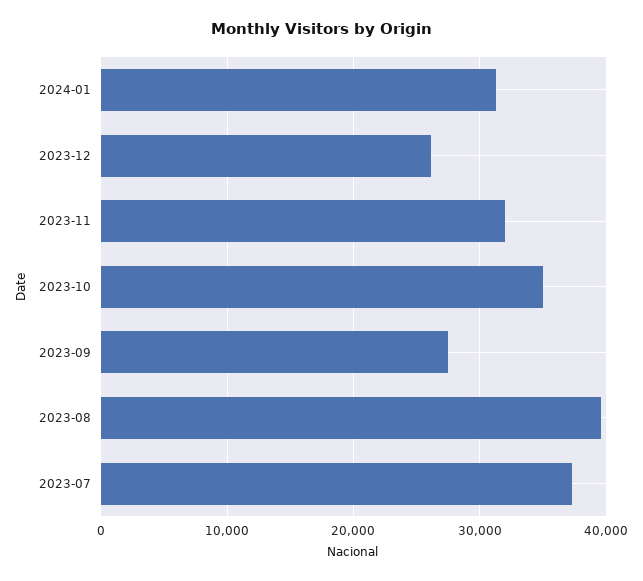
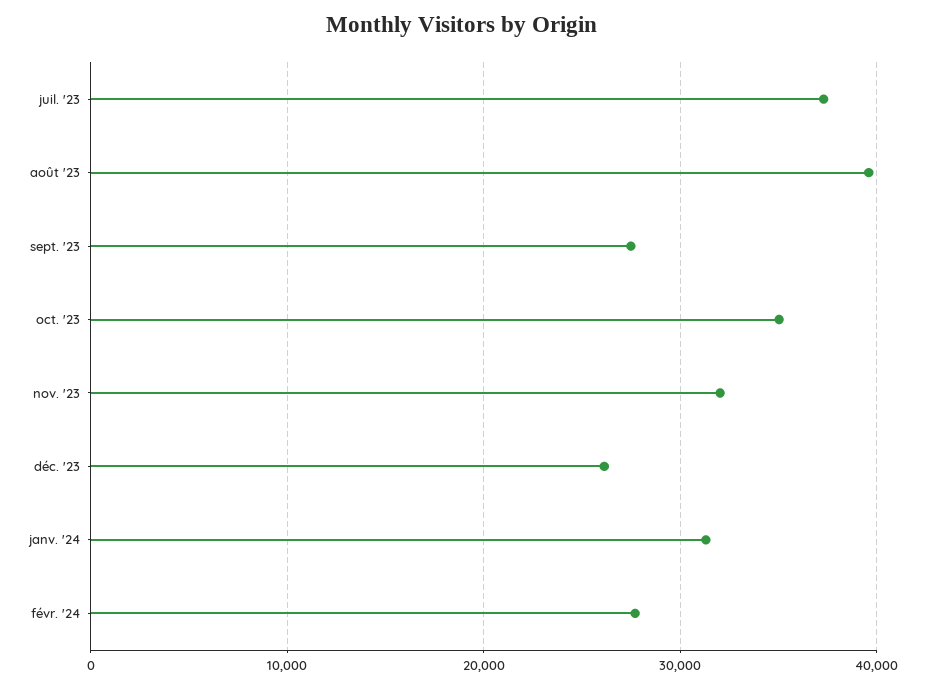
févr. '24: none -> 28000

